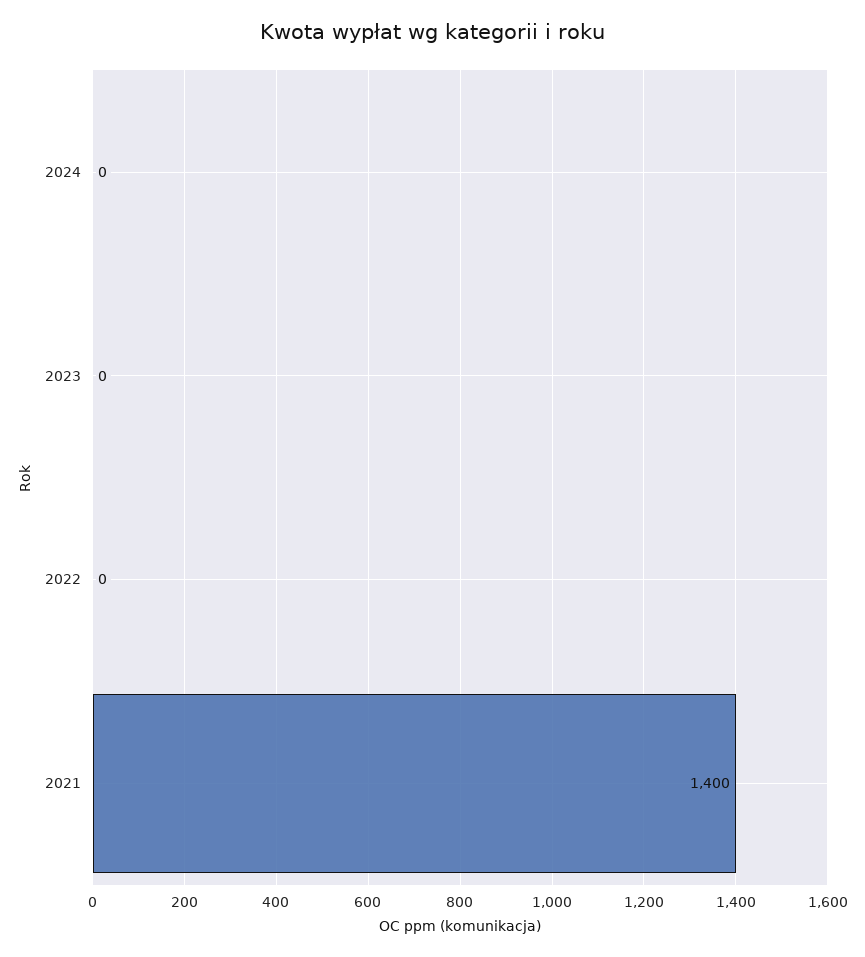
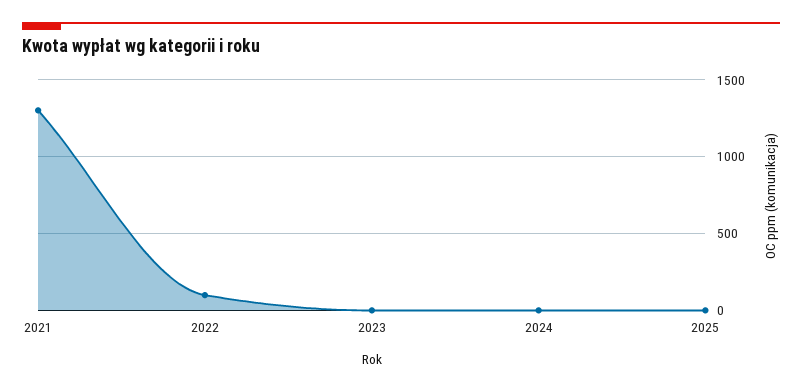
2022: 0 -> 100
2021: 1400 -> 1300
2025: none -> 0

